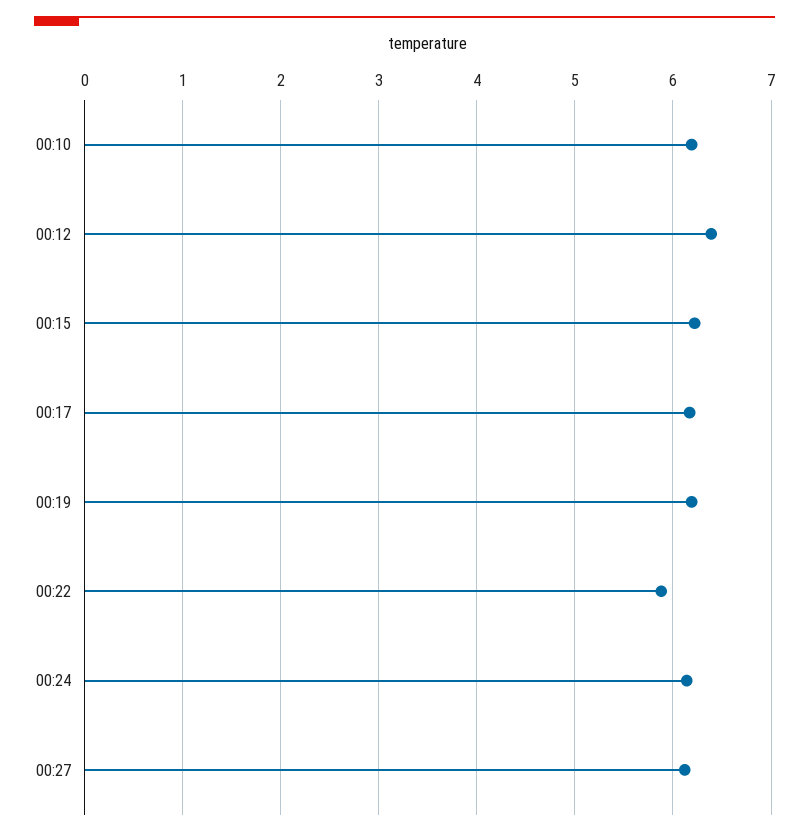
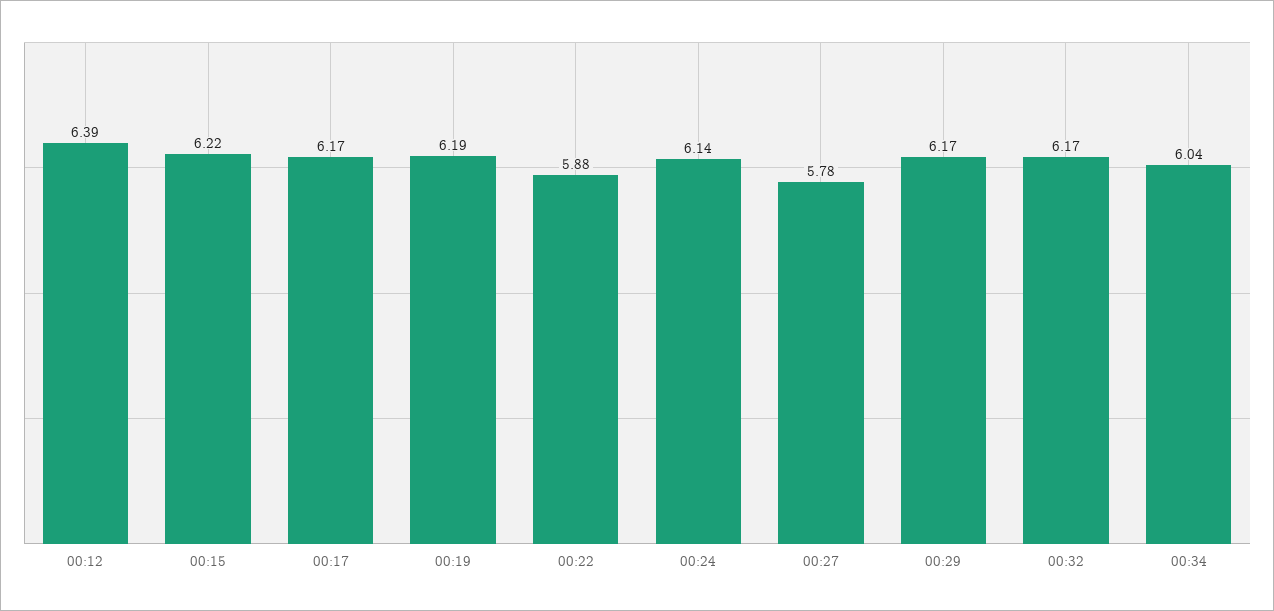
00:10: 6.2 -> none
00:27: 6.1 -> 5.78
00:29: none -> 6.17
00:32: none -> 6.17
00:34: none -> 6.04

